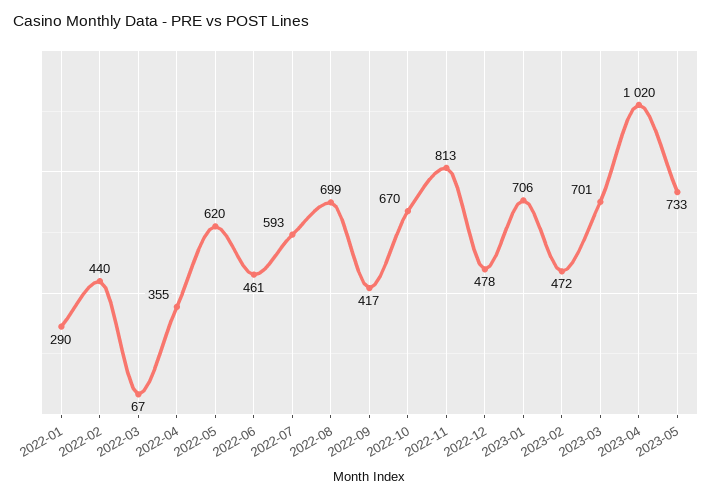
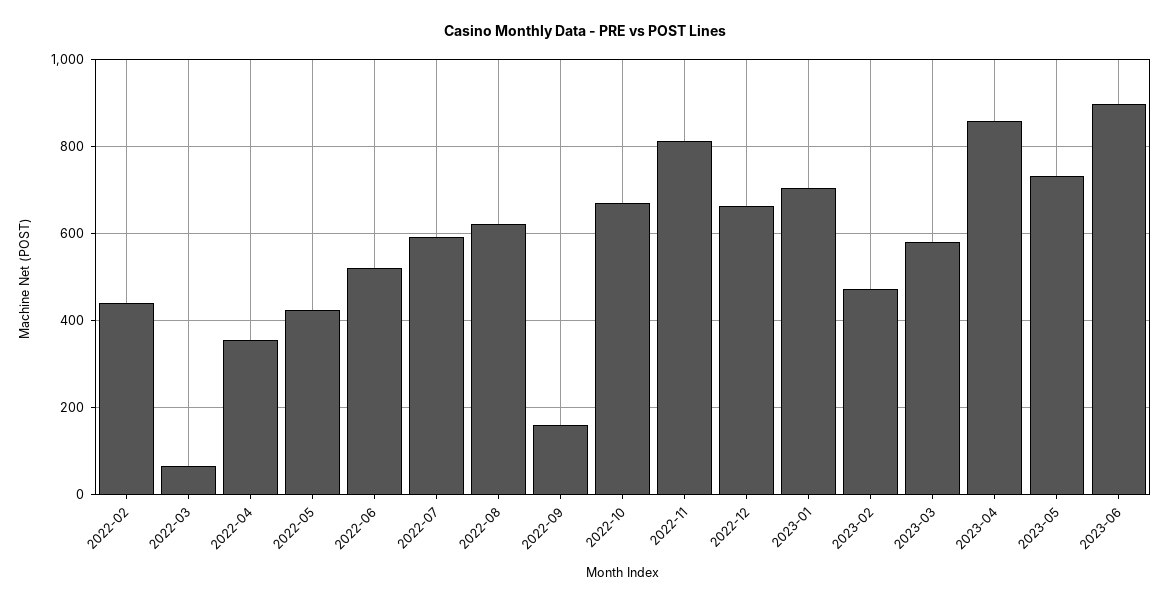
2022-01: 290 -> none
2022-05: 620 -> 420
2022-06: 461 -> 520
2022-08: 699 -> 620
2022-09: 417 -> 160
2022-12: 478 -> 660
2023-03: 701 -> 580
2023-04: 1020 -> 860
2023-06: none -> 900

